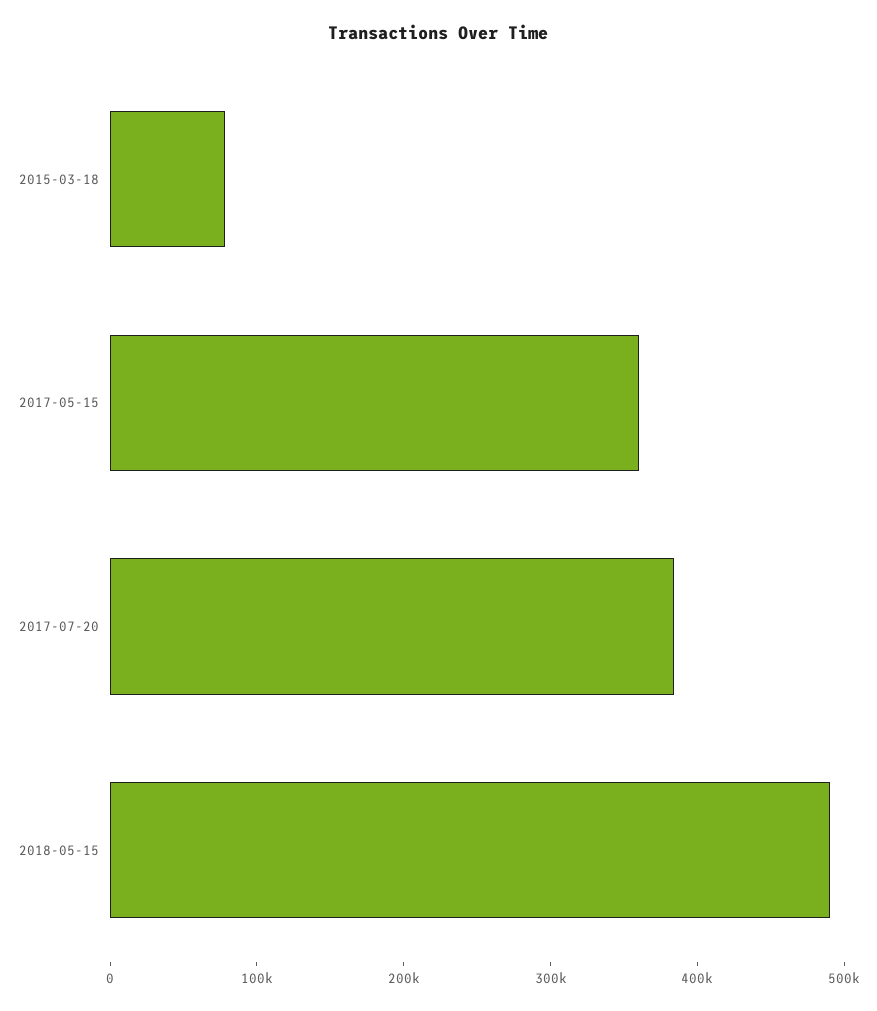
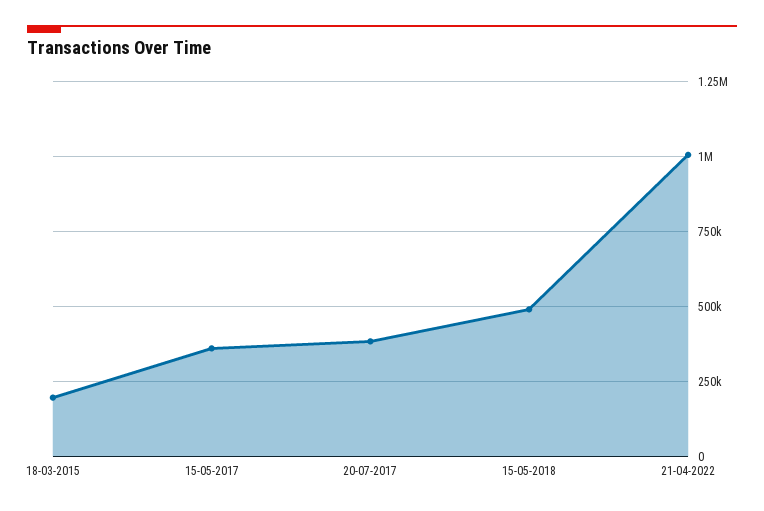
2015-03-18: 80000 -> 200000
21-04-2022: none -> 1000000

